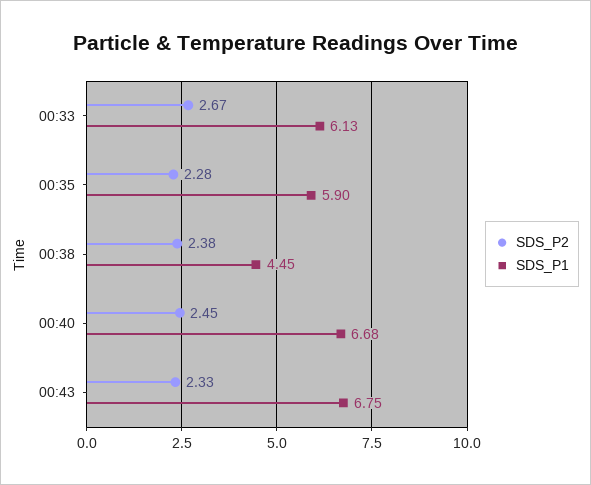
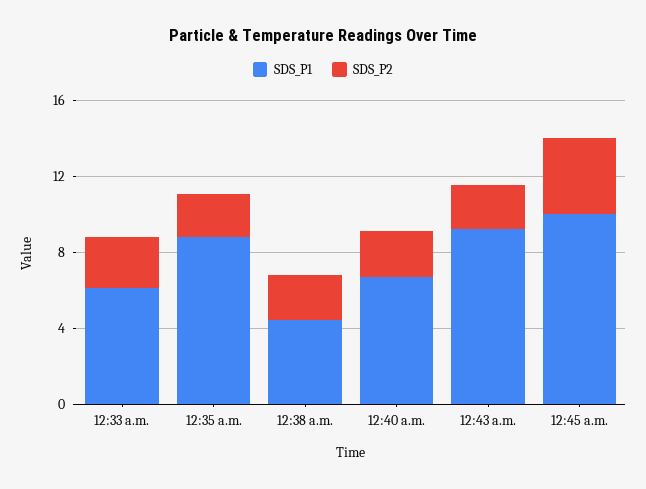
SDS_P1, 00:35: 5.9 -> 9
SDS_P1, 00:43: 6.75 -> 9
SDS_P1, 12:45 a.m.: none -> 10
SDS_P2, 12:45 a.m.: none -> 4

